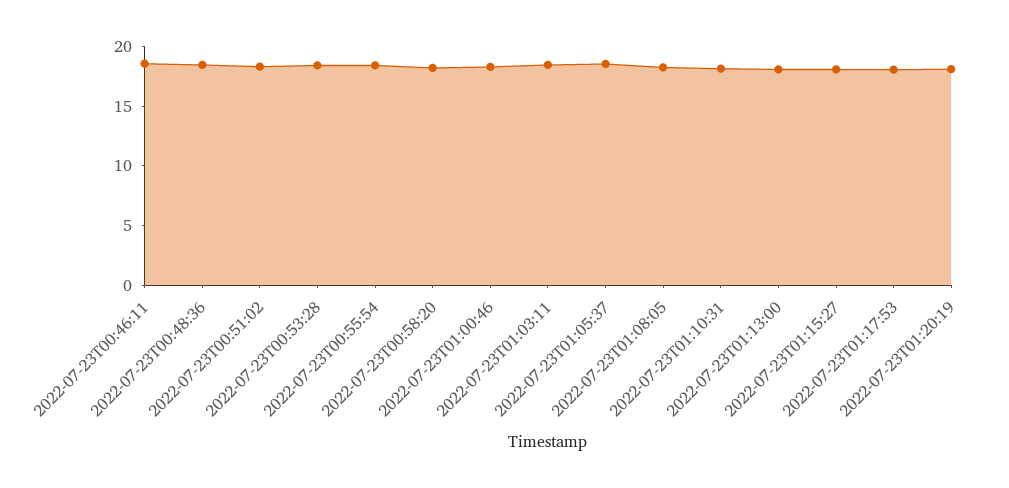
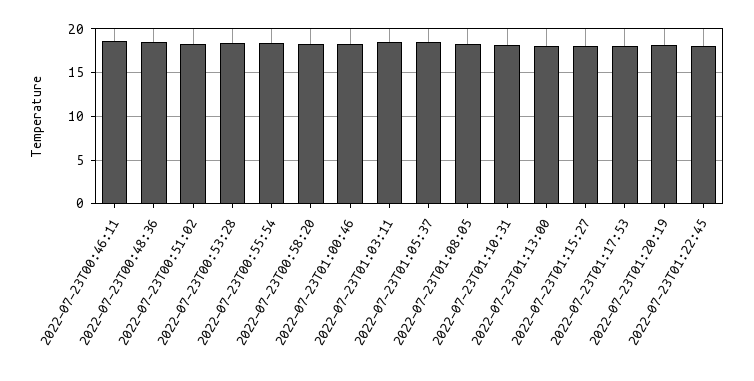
2022-07-23T01:22:45: none -> 18

